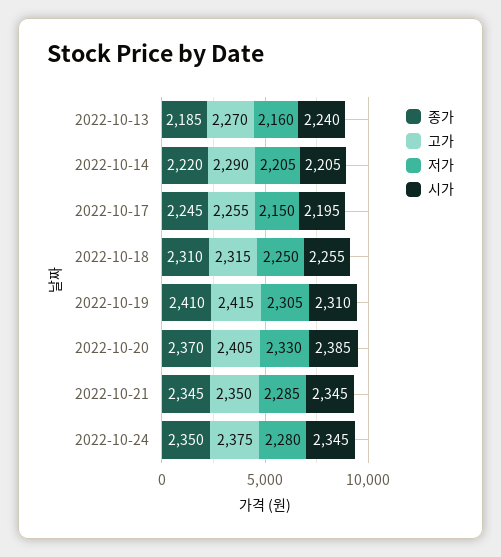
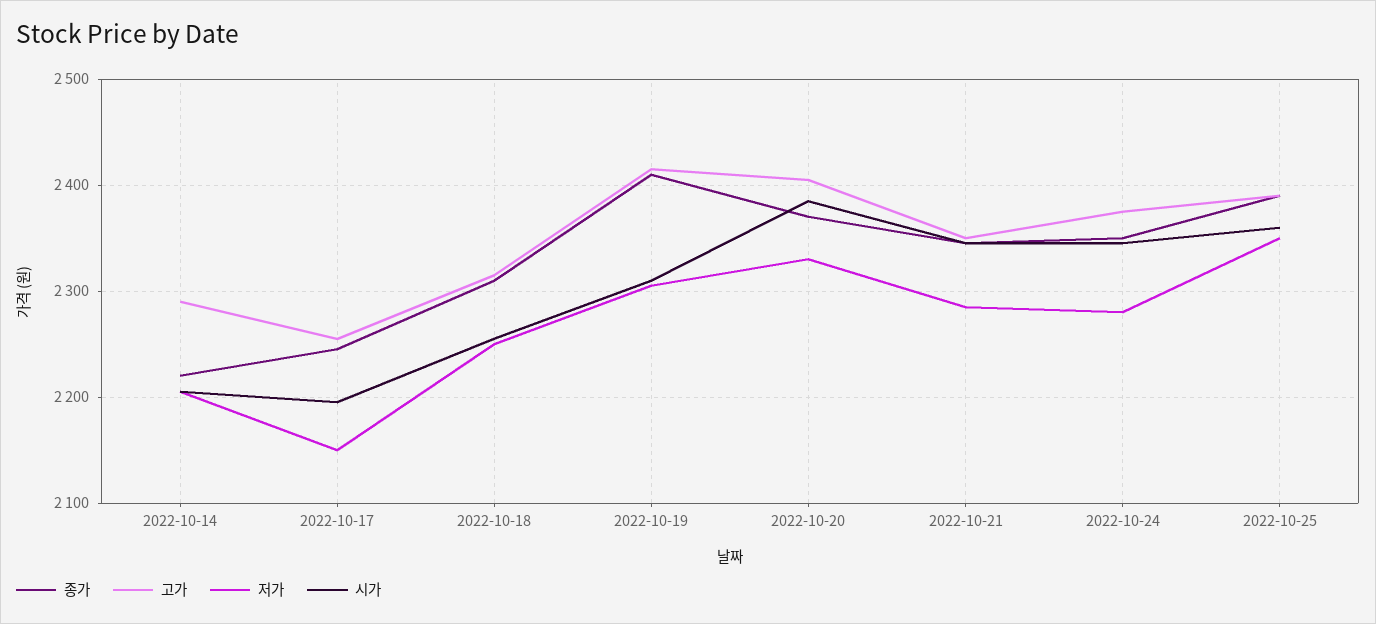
종가, 2022-10-13: 2185 -> none
고가, 2022-10-13: 2270 -> none
저가, 2022-10-13: 2160 -> none
시가, 2022-10-13: 2240 -> none
종가, 2022-10-25: none -> 2390
고가, 2022-10-25: none -> 2390
저가, 2022-10-25: none -> 2350
시가, 2022-10-25: none -> 2360

